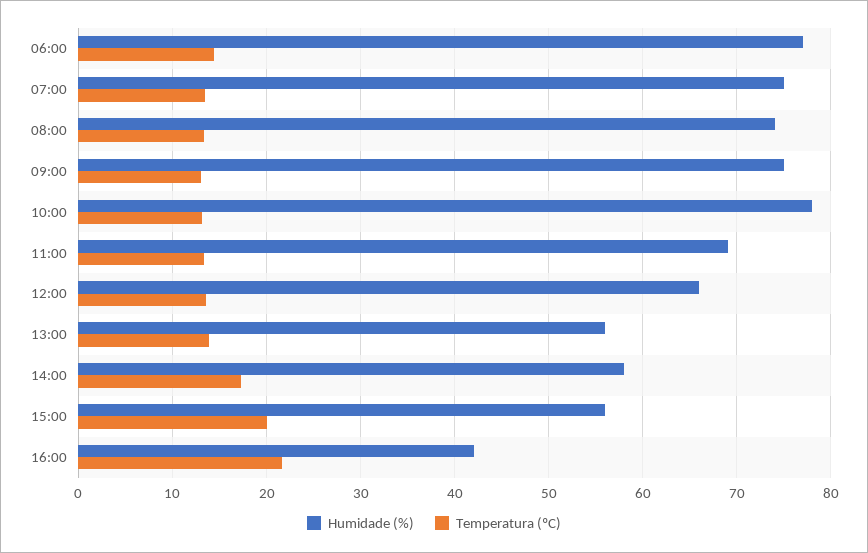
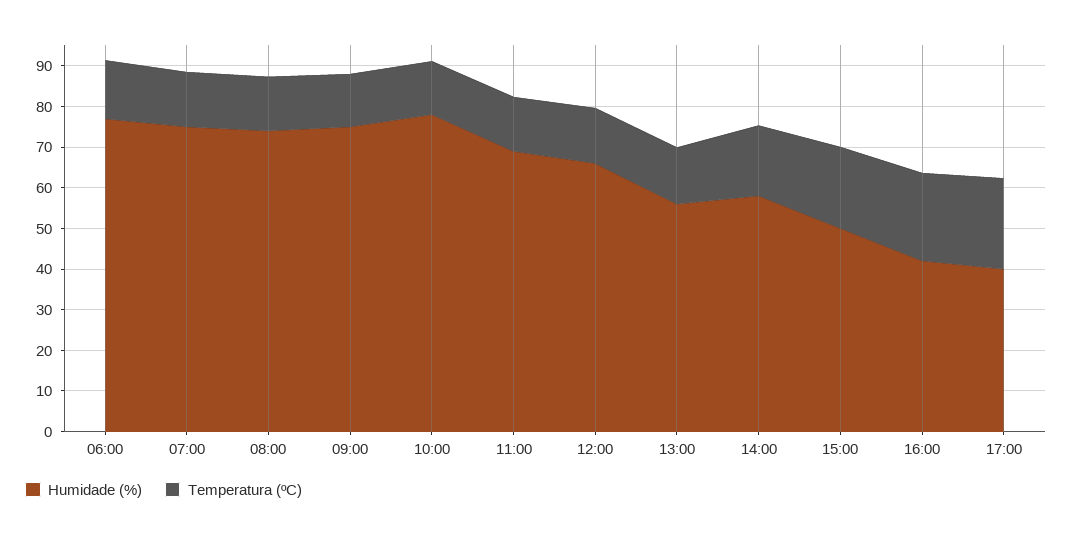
Humidade (%), 15:00: 56 -> 50
Humidade (%), 17:00: none -> 40
Temperatura (ºC), 17:00: none -> 22

